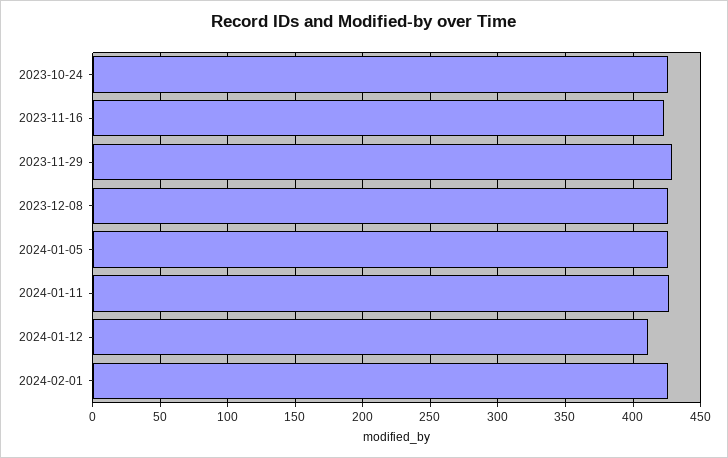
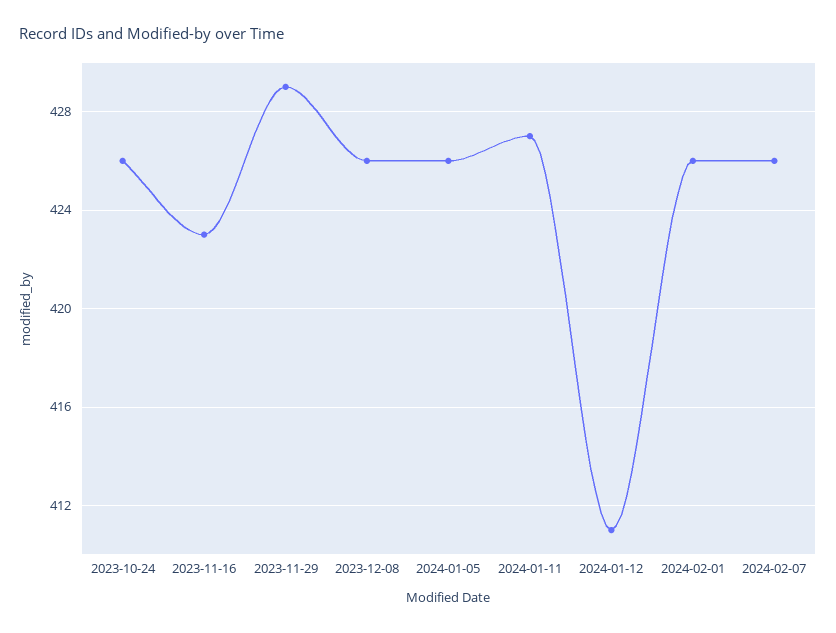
2024-02-07: none -> 426

